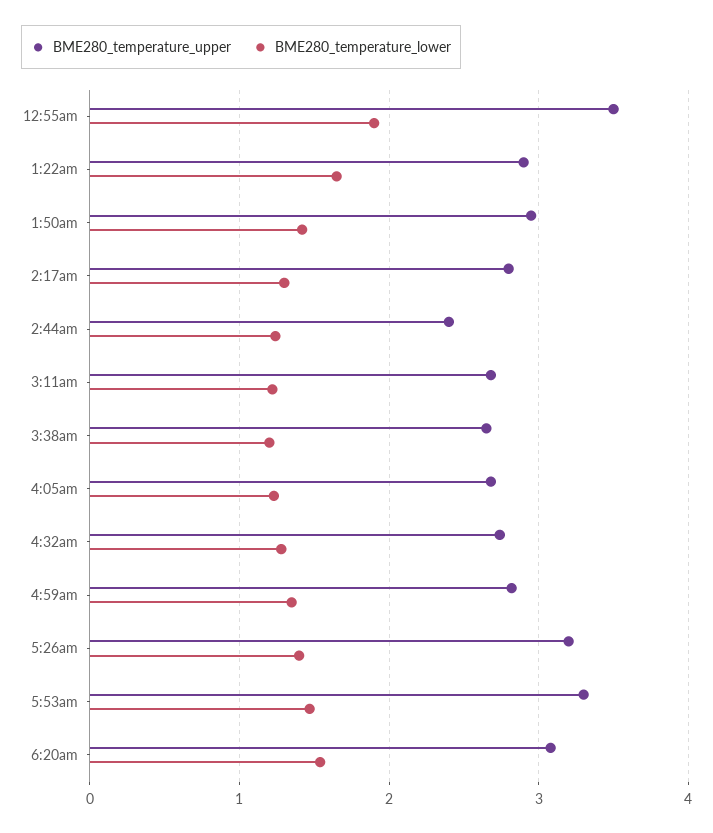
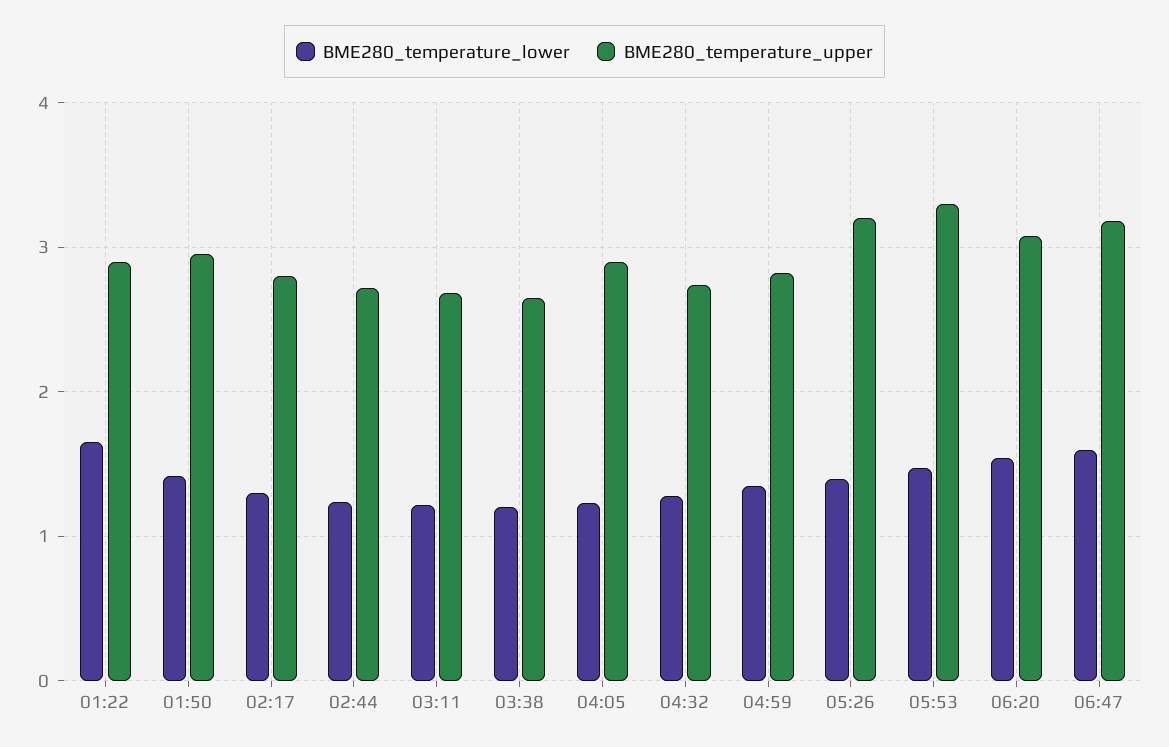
BME280_temperature_upper, 12:55am: 3.5 -> none
BME280_temperature_lower, 12:55am: 1.9 -> none
BME280_temperature_upper, 2:44am: 2.4 -> 2.7
BME280_temperature_upper, 4:05am: 2.7 -> 2.9
BME280_temperature_lower, 06:47: none -> 1.6
BME280_temperature_upper, 06:47: none -> 3.2

